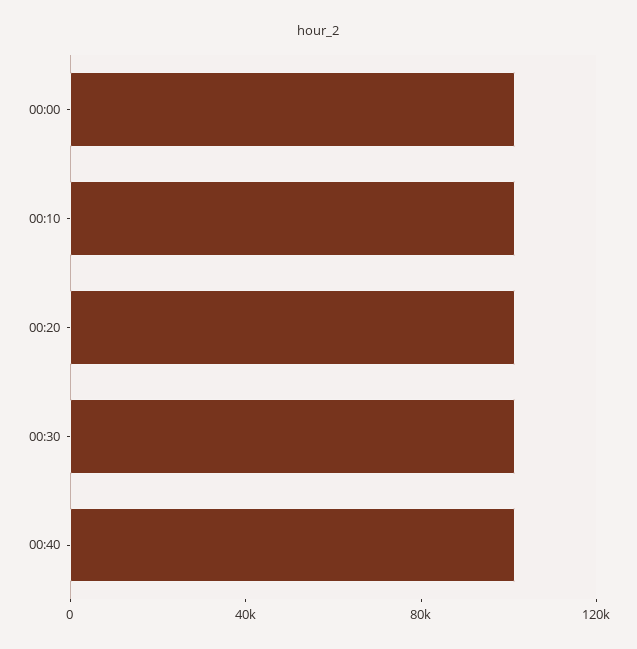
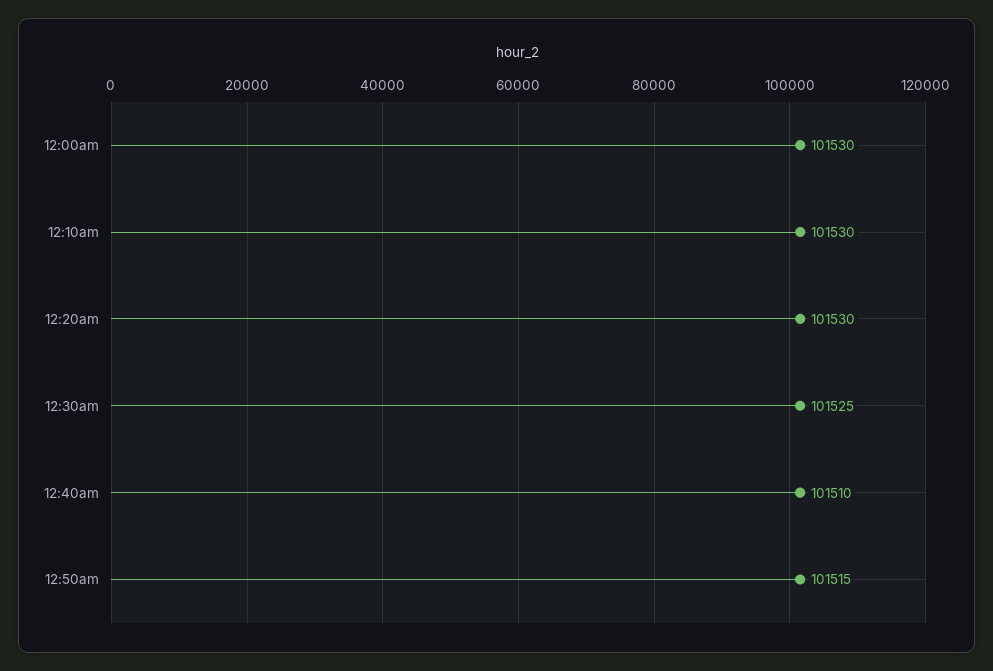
12:50am: none -> 101515

